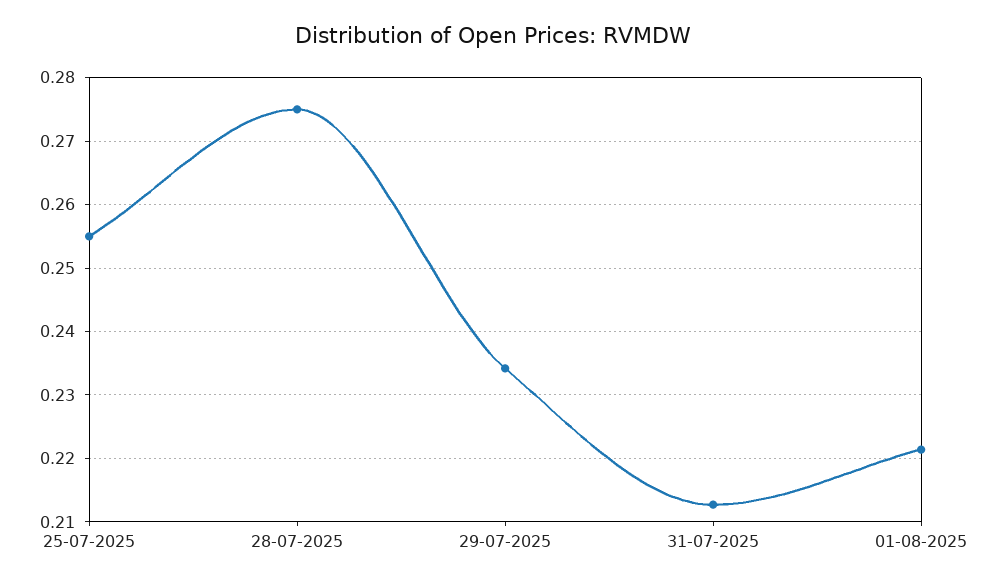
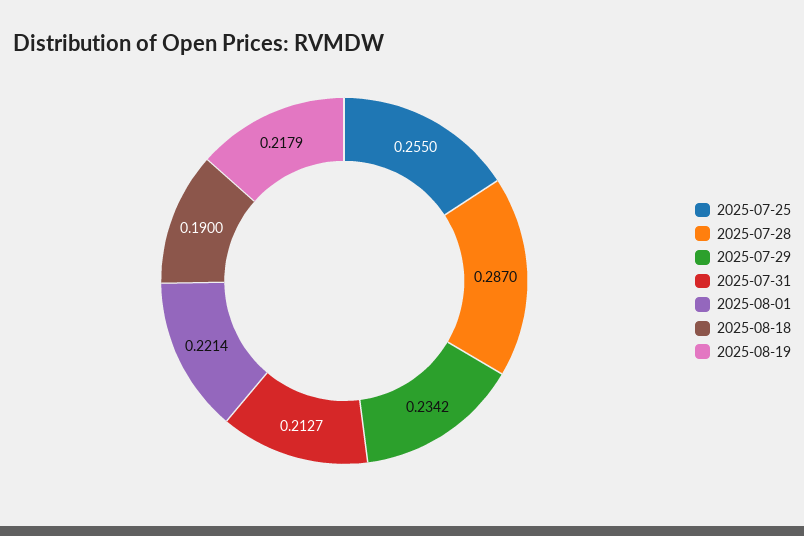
28-07-2025: 0.275 -> 0.287
2025-08-18: none -> 0.19
2025-08-19: none -> 0.2179

